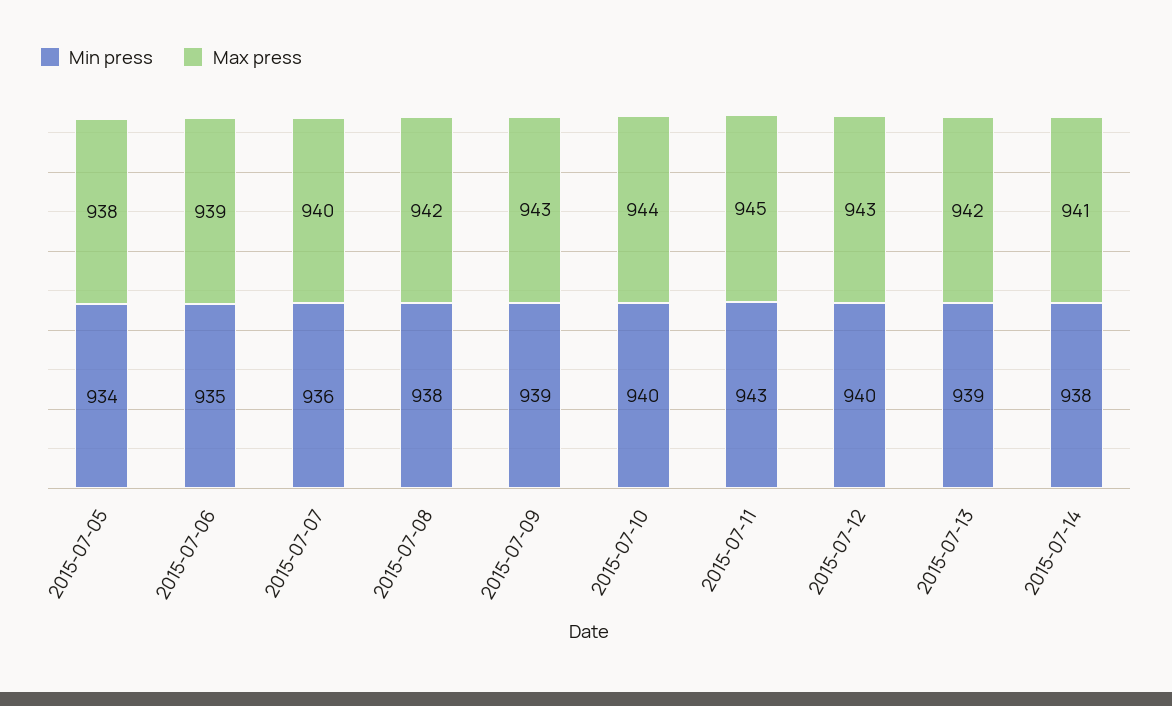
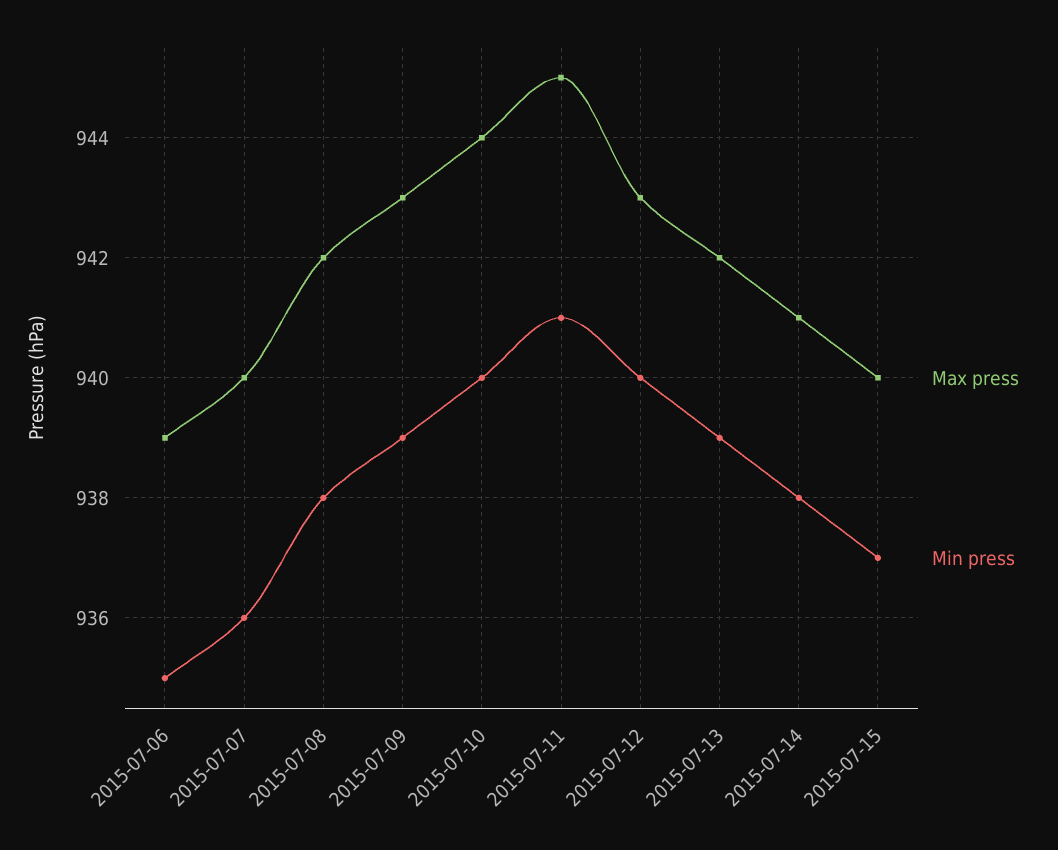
Min press, 2015-07-05: 934 -> none
Max press, 2015-07-05: 938 -> none
Min press, 2015-07-11: 943 -> 941
Max press, 2015-07-15: none -> 940
Min press, 2015-07-15: none -> 937

